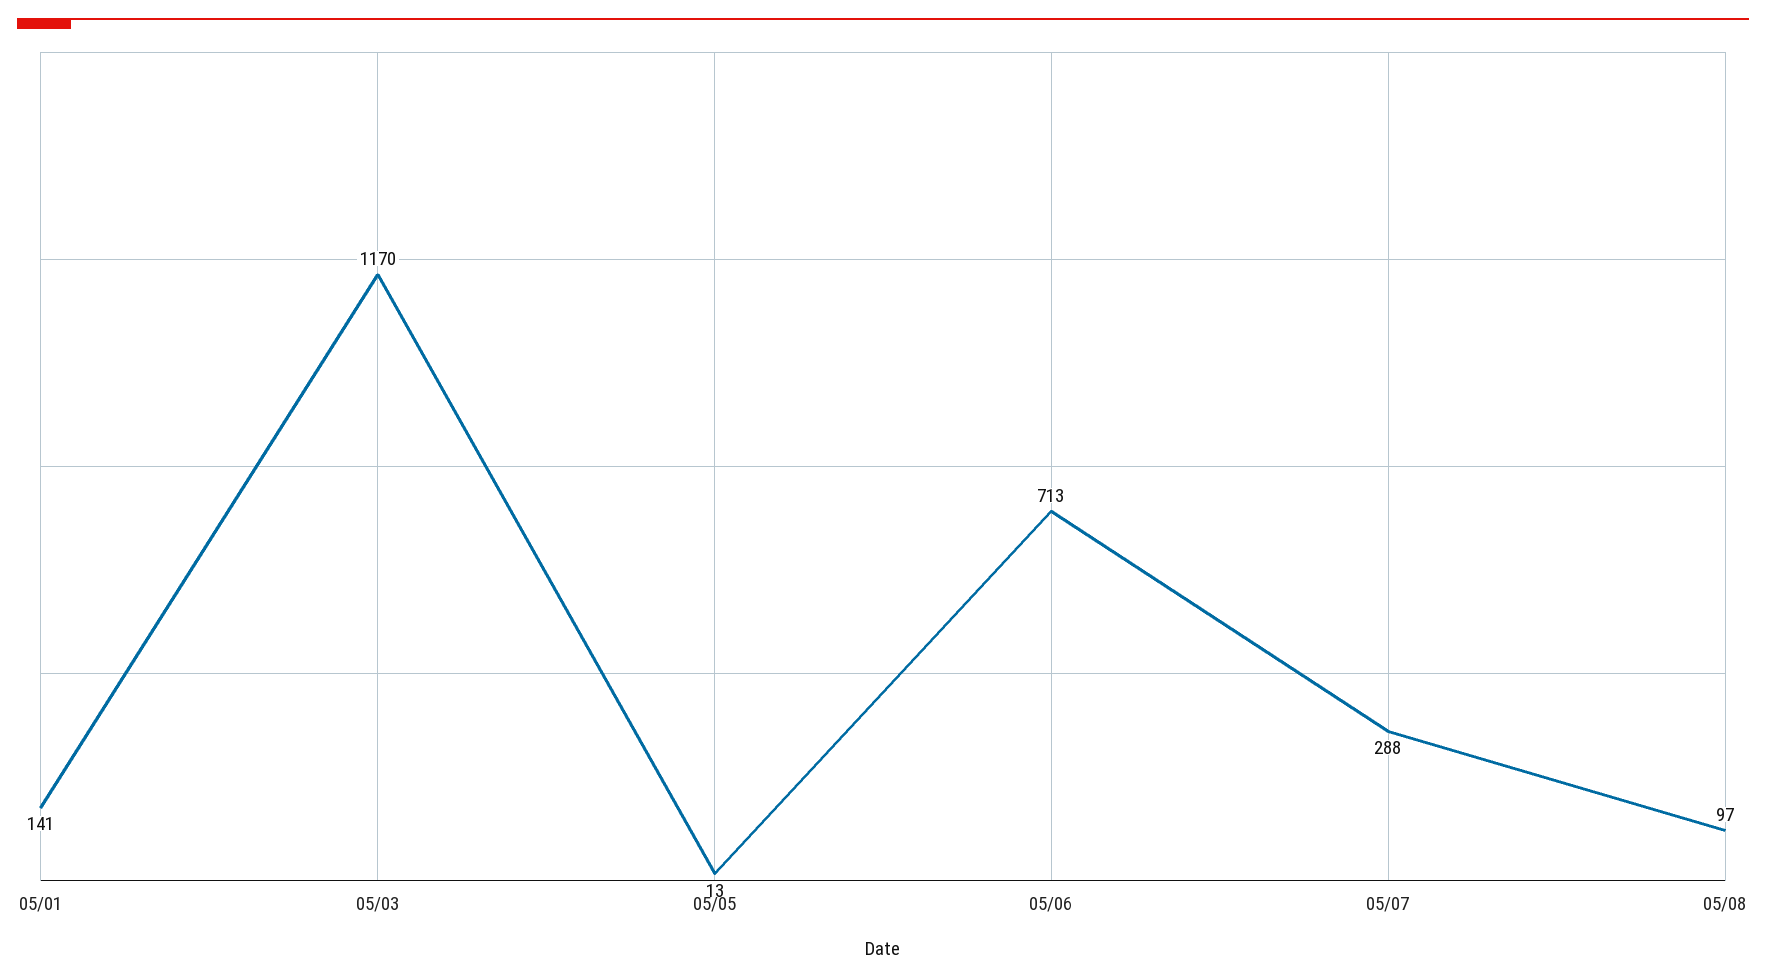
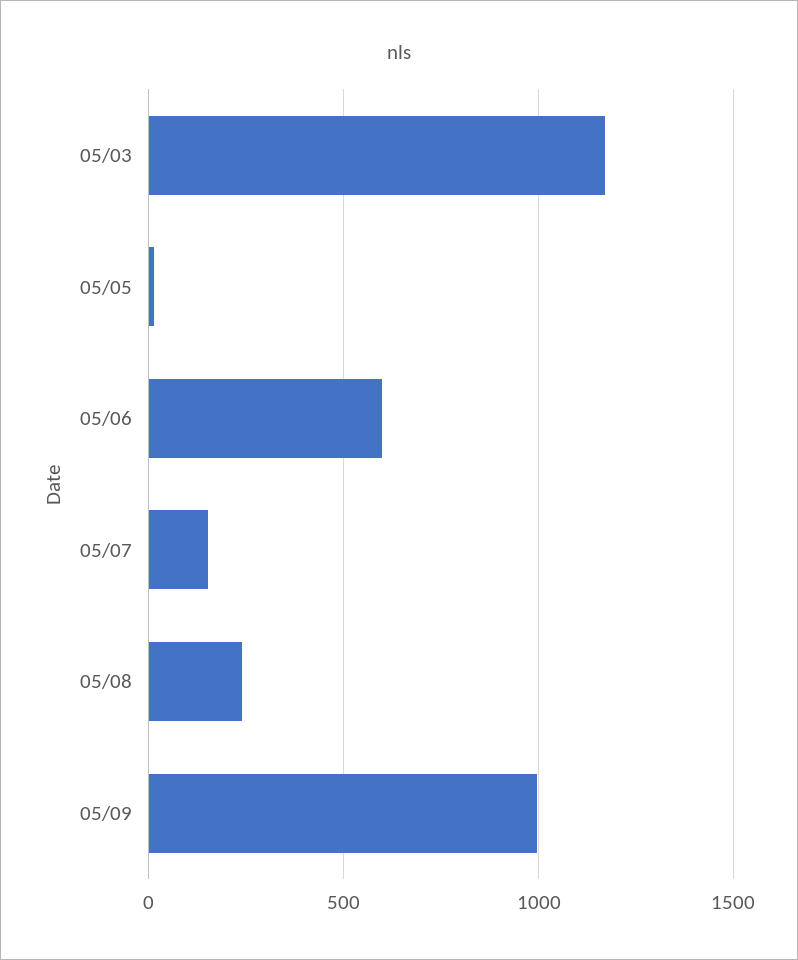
05/01: 141 -> none
05/06: 713 -> 600
05/07: 288 -> 150
05/08: 97 -> 250
05/09: none -> 1000

